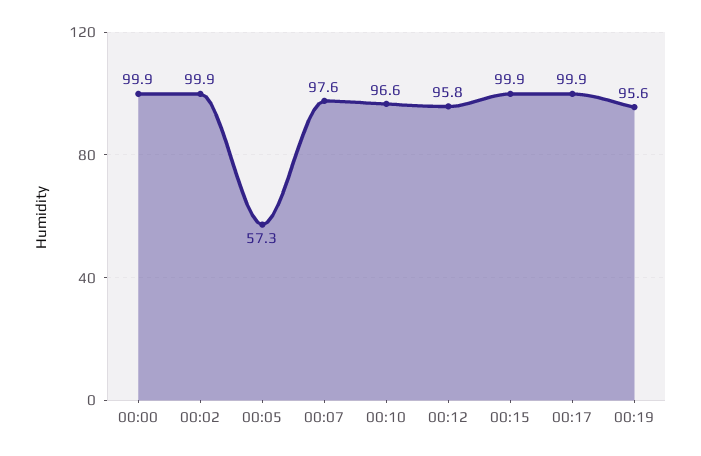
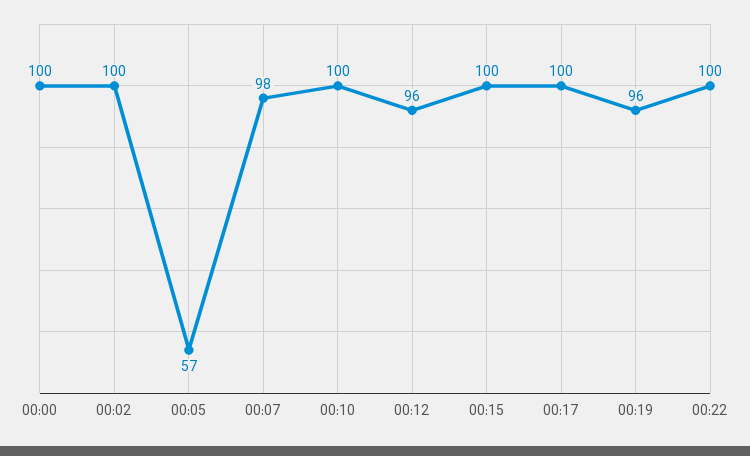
00:10: 96.6 -> 100
00:22: none -> 100

